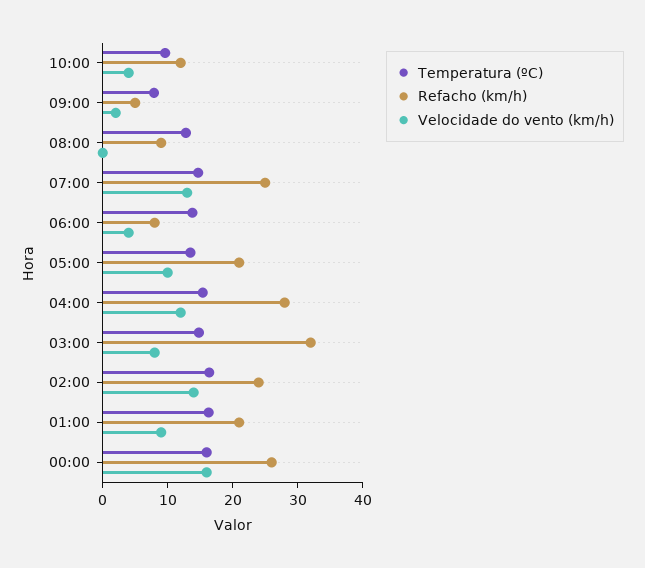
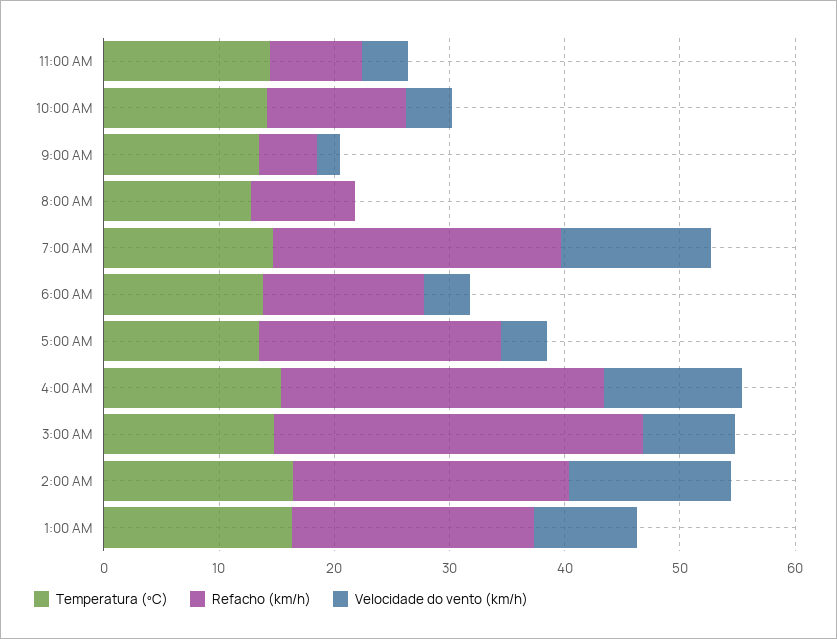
Temperatura (ºC), 10:00: 10 -> 14
Temperatura (ºC), 09:00: 8 -> 14
Refacho (km/h), 06:00: 8 -> 14
Velocidade do vento (km/h), 05:00: 10 -> 4
Temperatura (ºC), 00:00: 16 -> none
Refacho (km/h), 00:00: 26 -> none
Velocidade do vento (km/h), 00:00: 16 -> none
Temperatura (ºC), 11:00 AM: none -> 14
Refacho (km/h), 11:00 AM: none -> 8
Velocidade do vento (km/h), 11:00 AM: none -> 4

